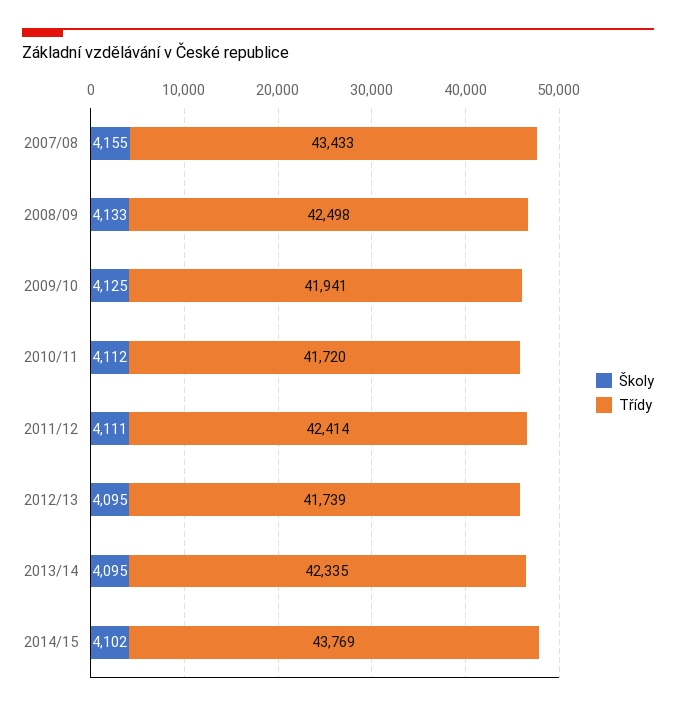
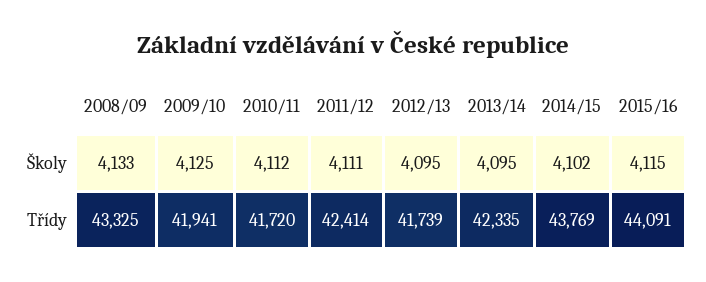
Školy, 2007/08: 4155 -> none
Třídy, 2007/08: 43433 -> none
Třídy, 2008/09: 42498 -> 43325
Školy, 2015/16: none -> 4115
Třídy, 2015/16: none -> 44091

